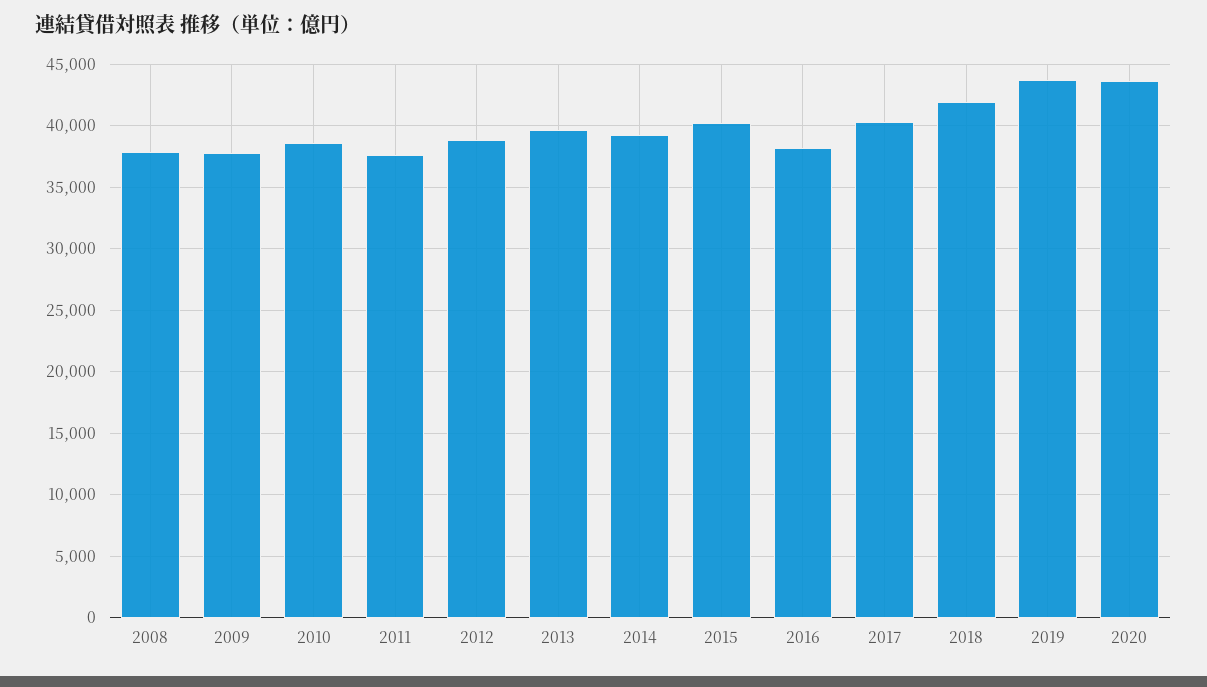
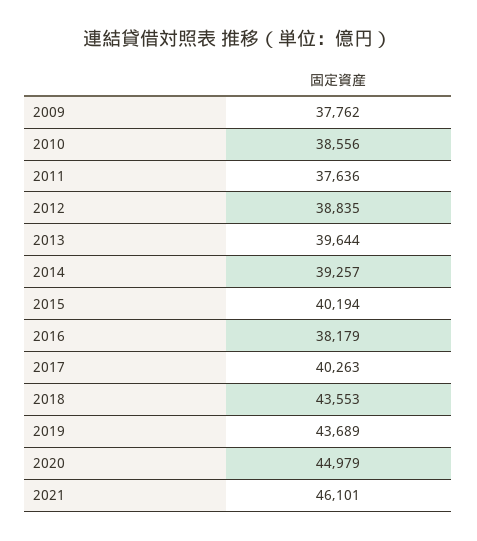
2008: 38000 -> none
2018: 42000 -> 43553
2020: 43500 -> 44979
2021: none -> 46101

